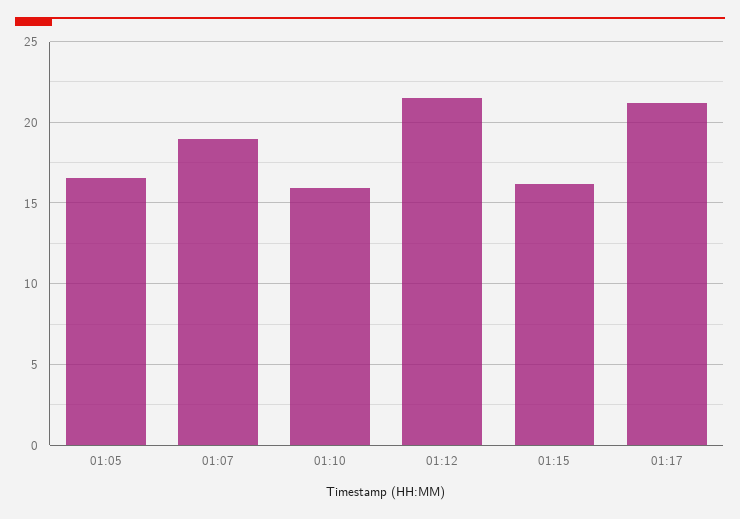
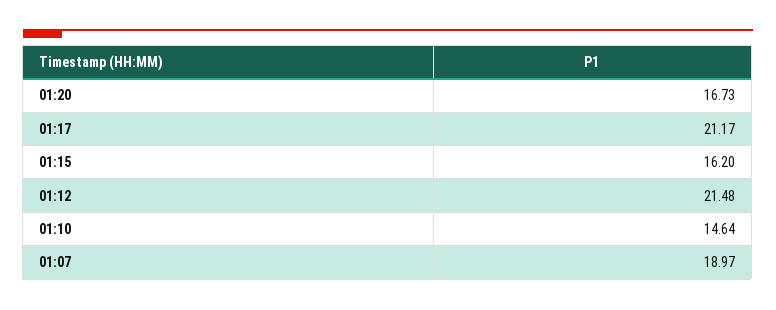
01:05: 16.5 -> none
01:10: 16 -> 14.64
01:20: none -> 16.73

